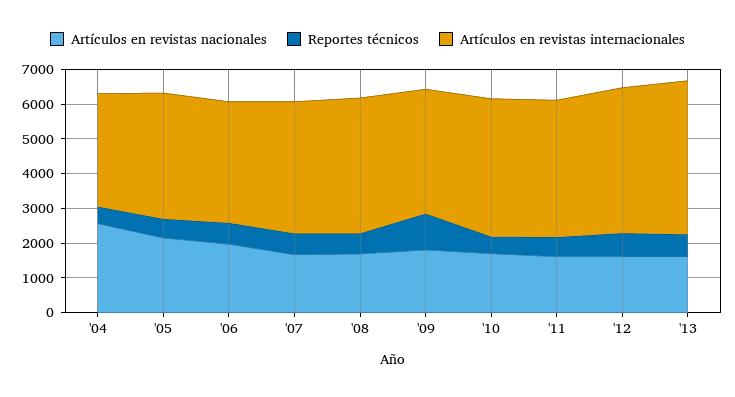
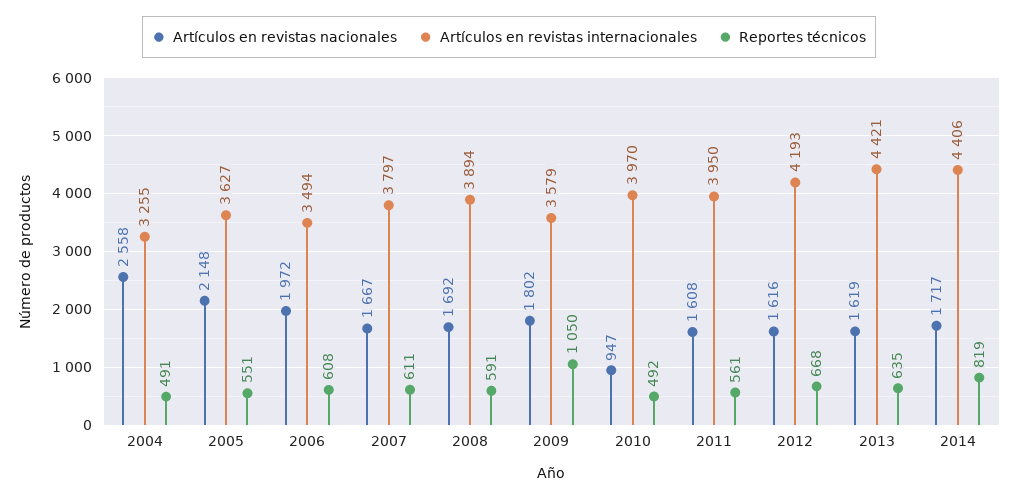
Artículos en revistas nacionales, '10: 1750 -> 947
Artículos en revistas nacionales, 2014: none -> 1717
Artículos en revistas internacionales, 2014: none -> 4406
Reportes técnicos, 2014: none -> 819

